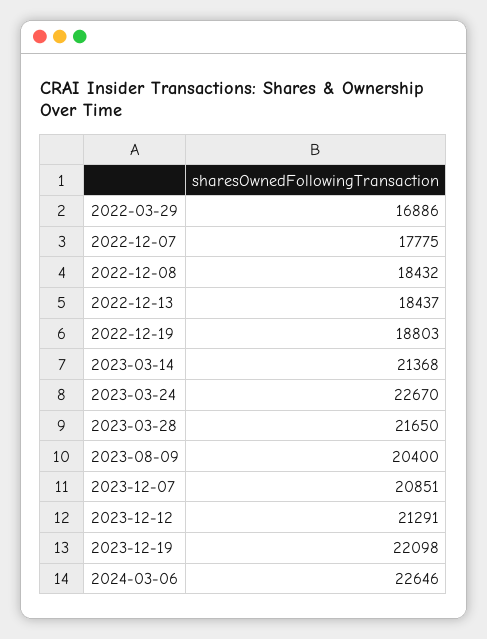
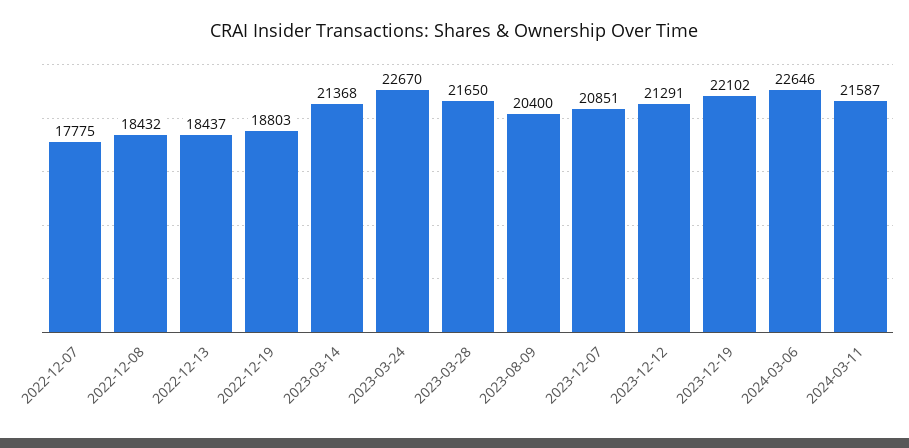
2022-03-29: 16886 -> none
2023-12-19: 22098 -> 22102
2024-03-11: none -> 21587

